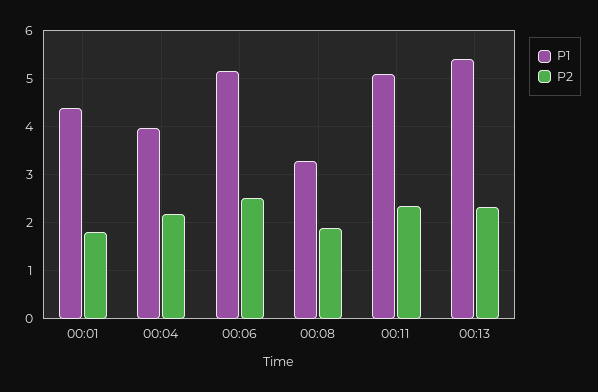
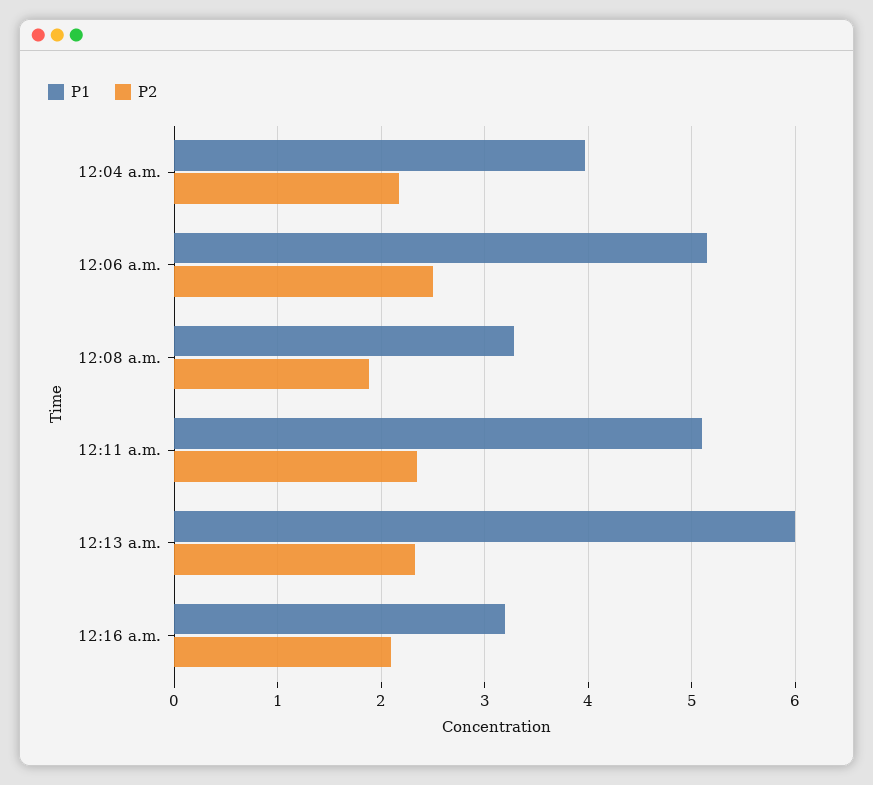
P1, 00:01: 4.4 -> none
P2, 00:01: 1.8 -> none
P1, 00:13: 5.4 -> 6
P1, 12:16 a.m.: none -> 3.2
P2, 12:16 a.m.: none -> 2.1

